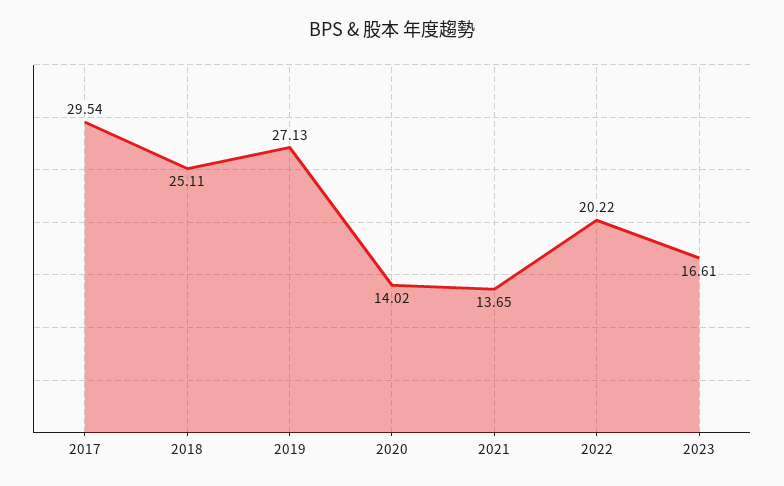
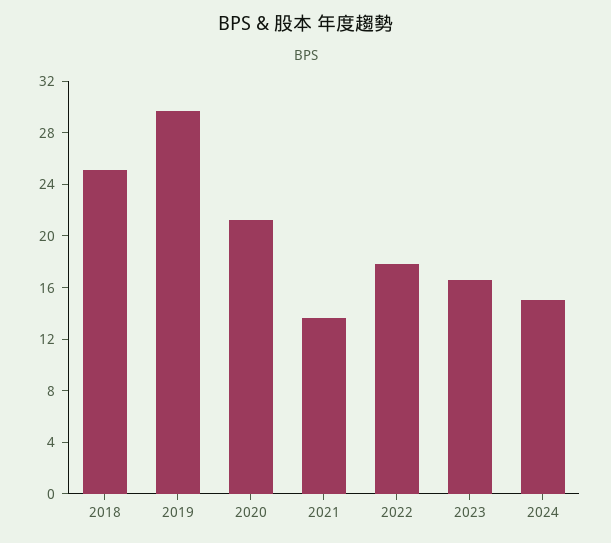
2017: 29.54 -> none
2019: 27.13 -> 30
2020: 14.02 -> 21
2022: 20.22 -> 18
2024: none -> 15

